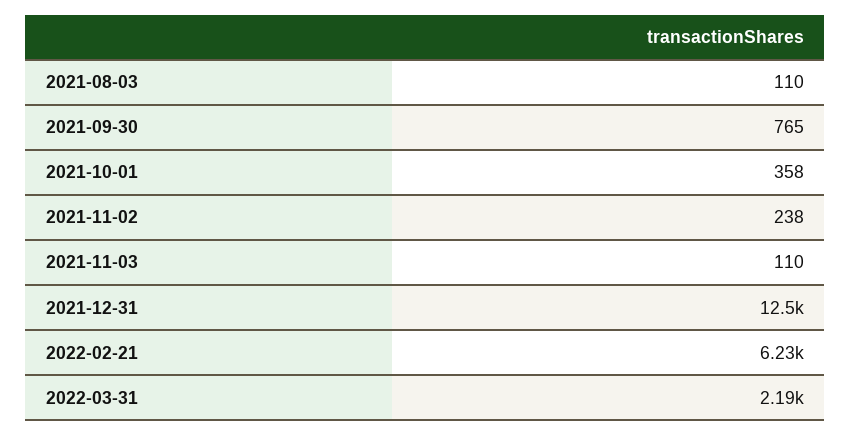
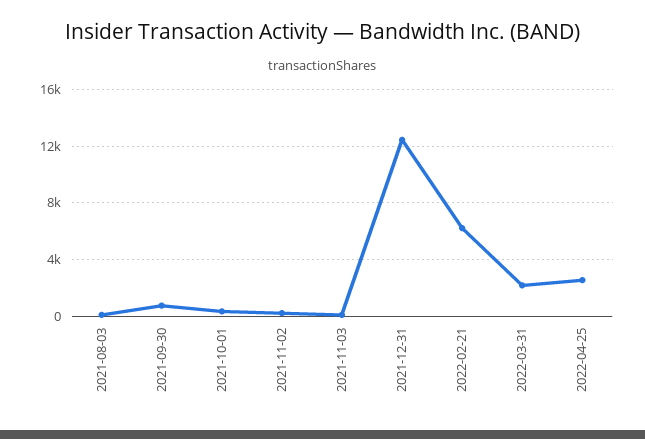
2022-04-25: none -> 2500

